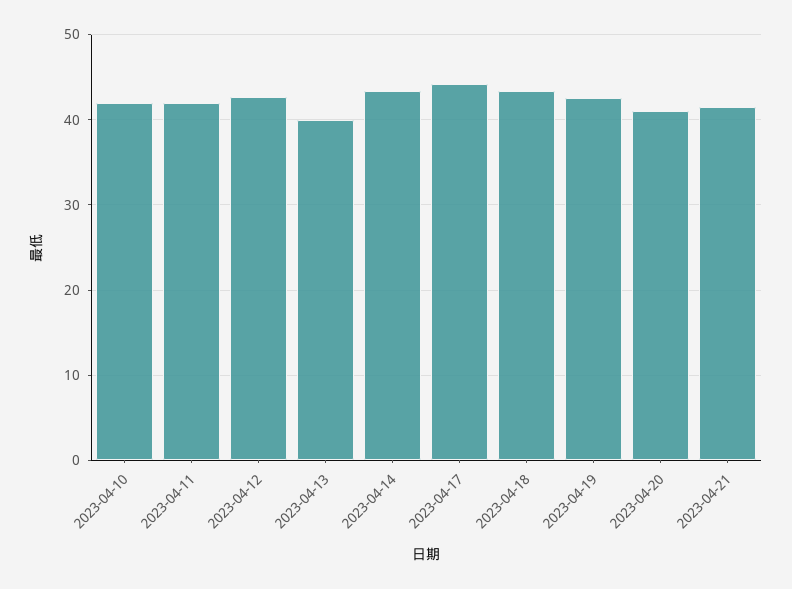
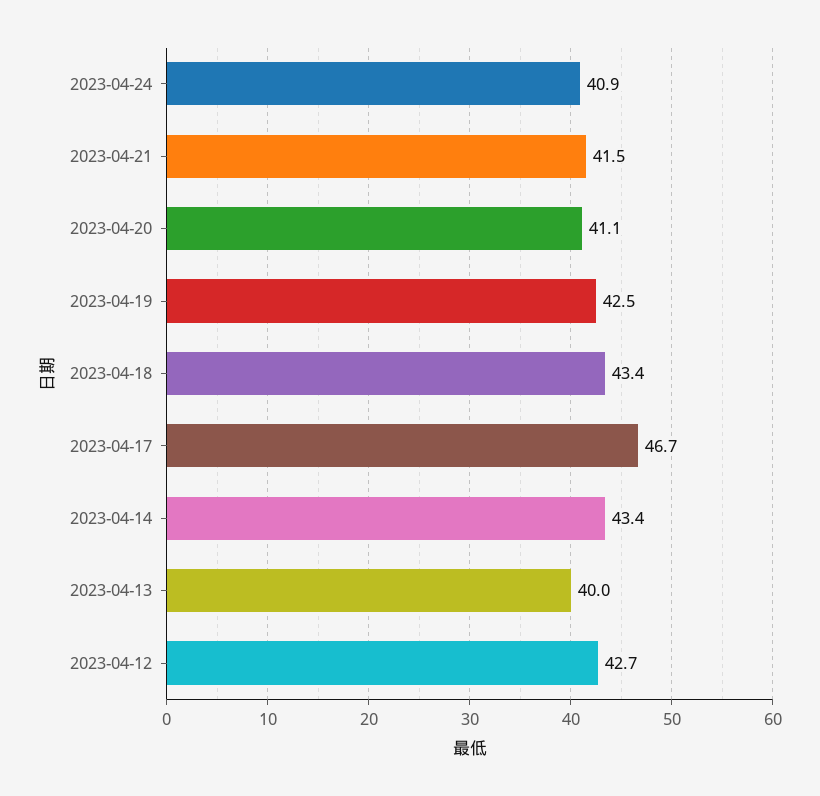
2023-04-10: 42 -> none
2023-04-11: 42 -> none
2023-04-17: 44 -> 46.7
2023-04-24: none -> 40.9

